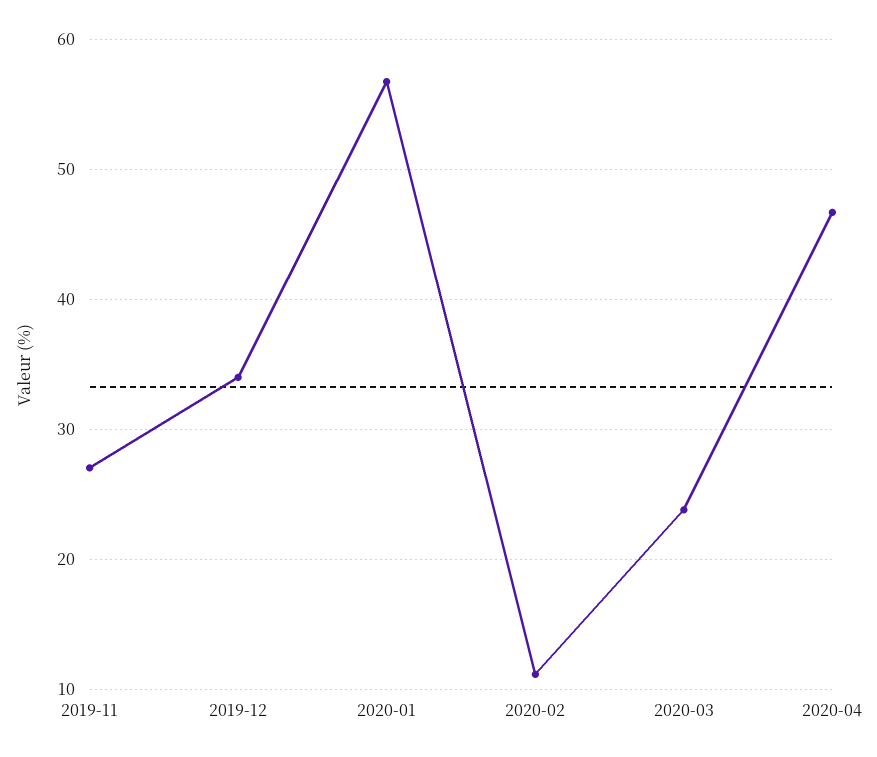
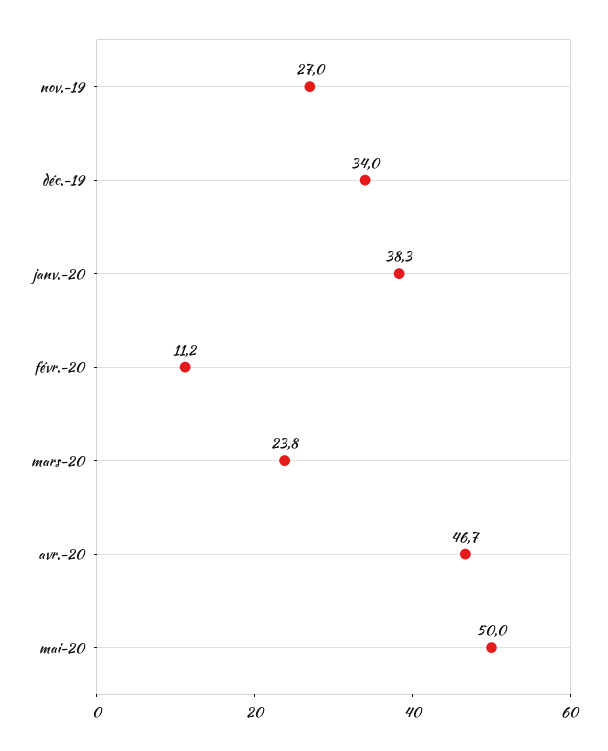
2020-01: 57 -> 38.3
mai-20: none -> 50

